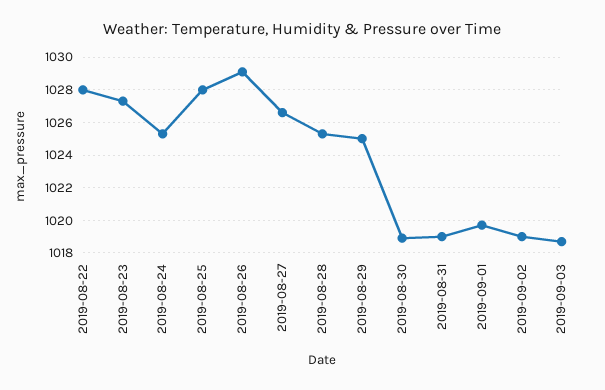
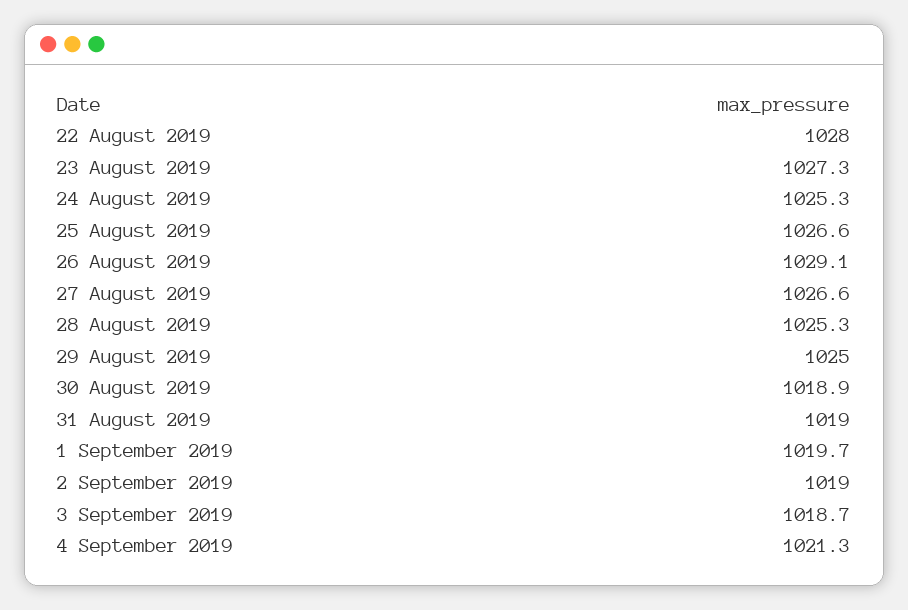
2019-08-25: 1028 -> 1026.6
4 September 2019: none -> 1021.3

